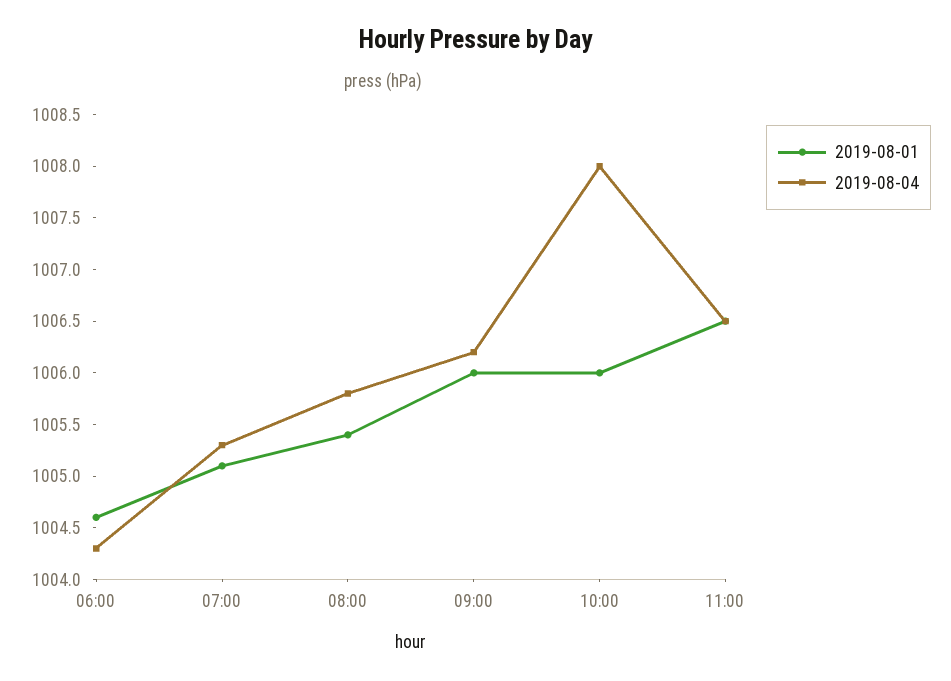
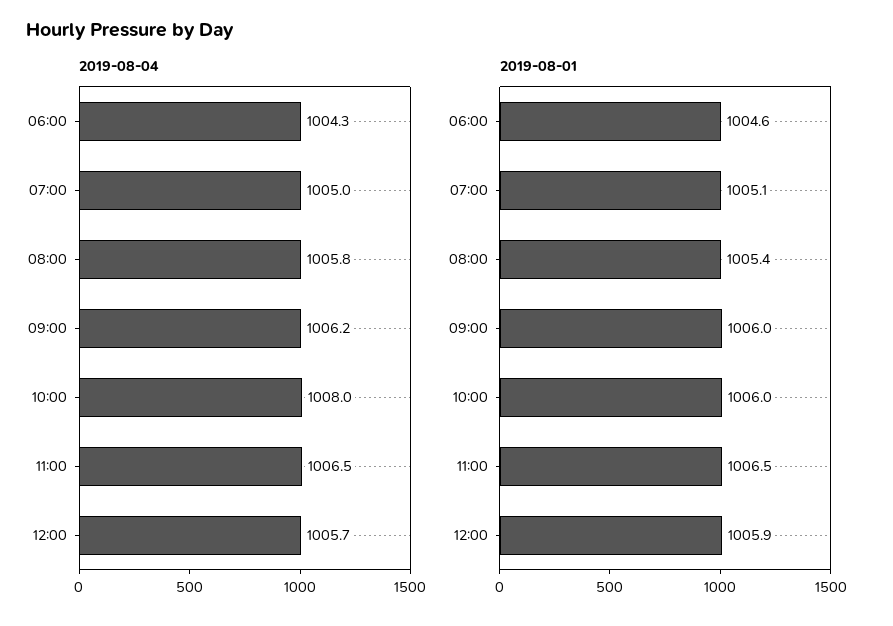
2019-08-04, 07:00: 1005.3 -> 1005
2019-08-04, 12:00: none -> 1005.7
2019-08-01, 12:00: none -> 1005.9

